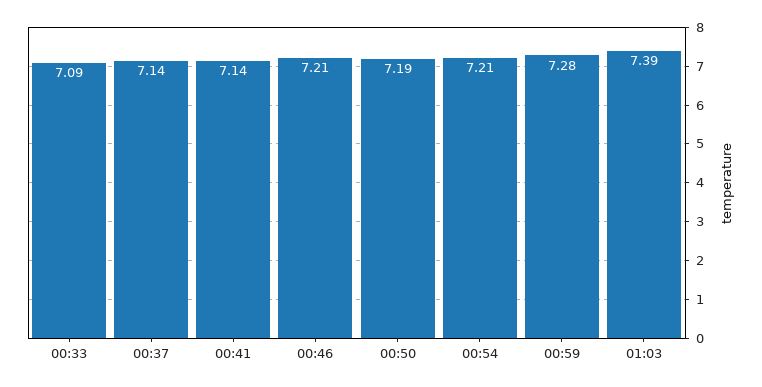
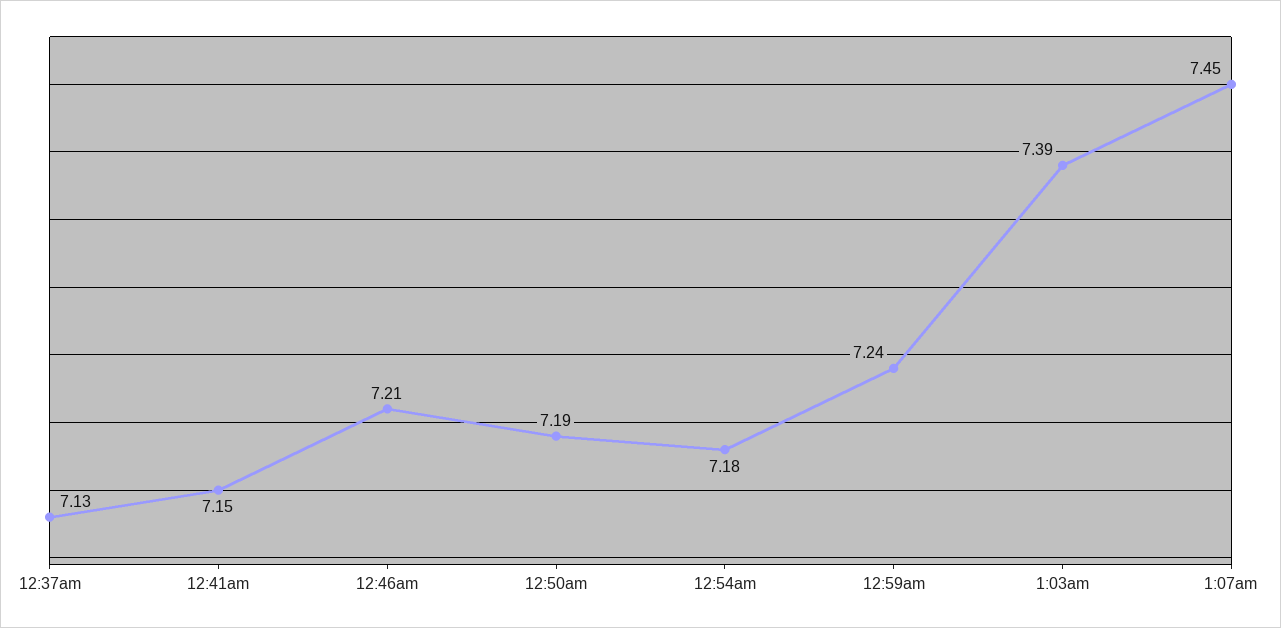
00:33: 7.09 -> none
00:37: 7.14 -> 7.13
00:41: 7.14 -> 7.15
00:54: 7.21 -> 7.18
00:59: 7.28 -> 7.24
1:07am: none -> 7.45

